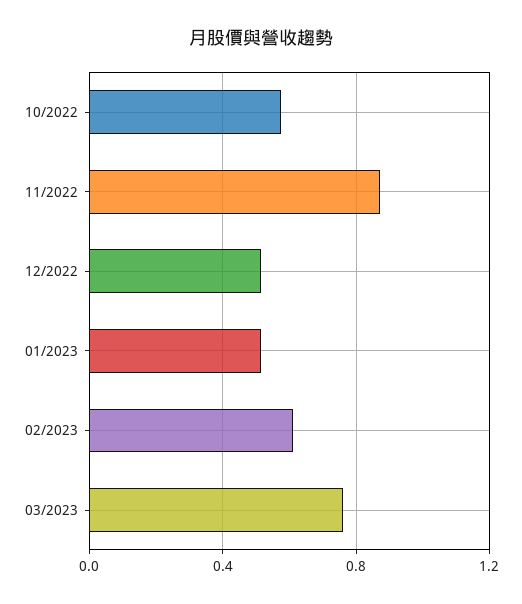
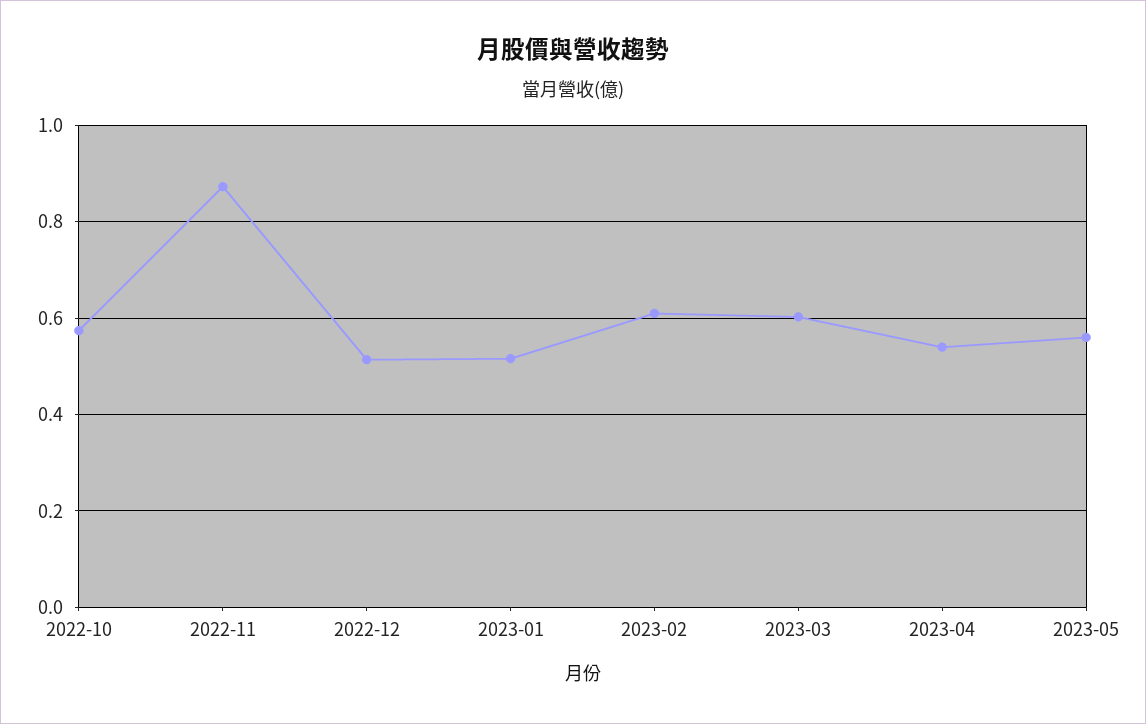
03/2023: 0.75 -> 0.6
2023-04: none -> 0.54
2023-05: none -> 0.56

